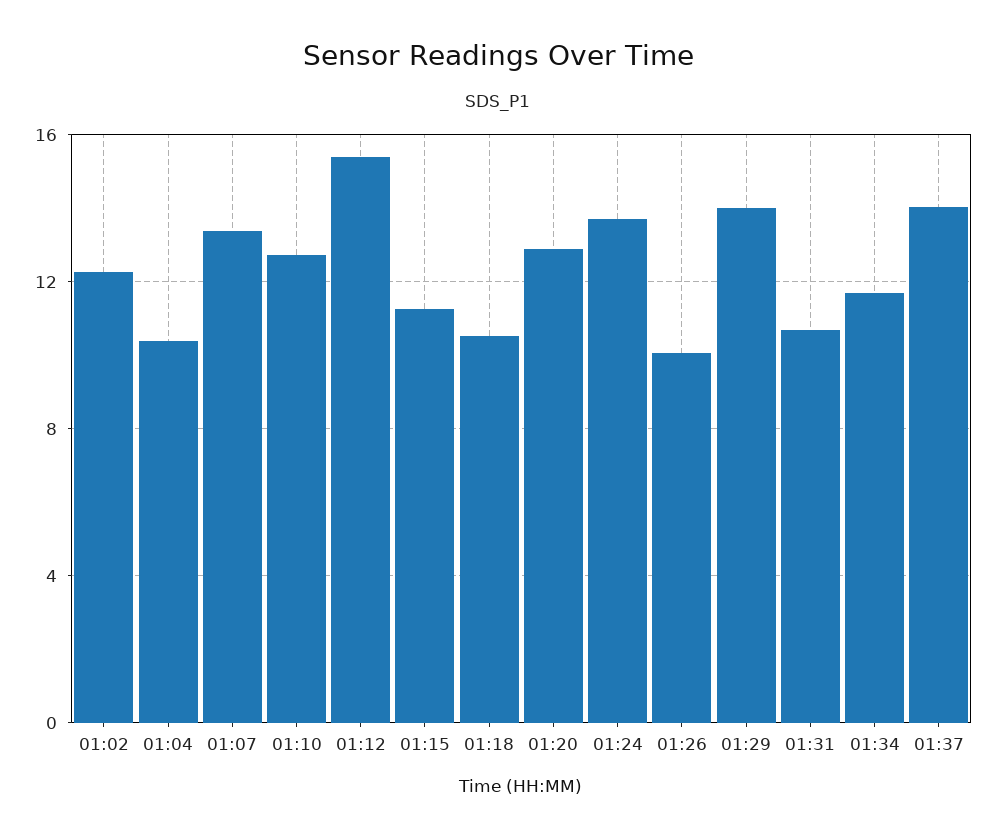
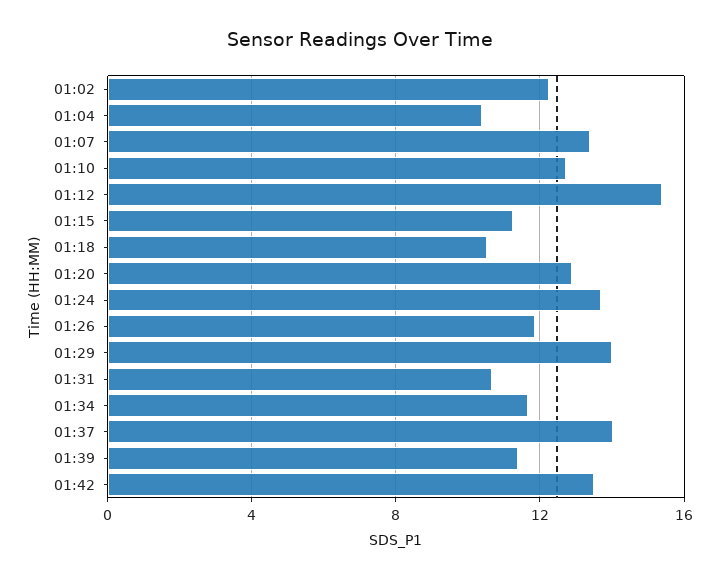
01:26: 10 -> 12
01:39: none -> 11.5
01:42: none -> 13.5

